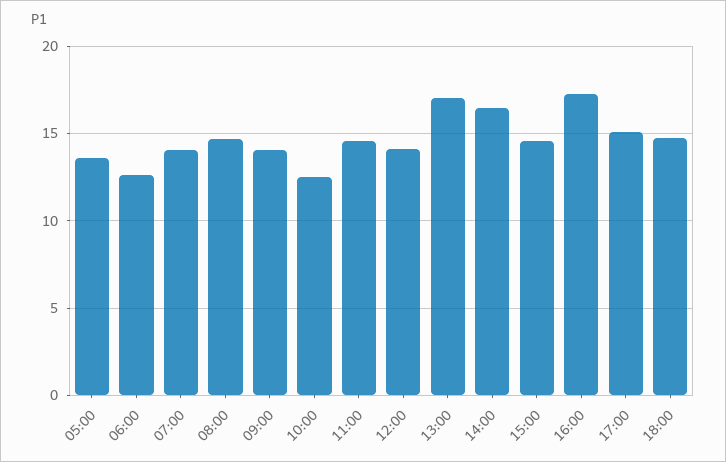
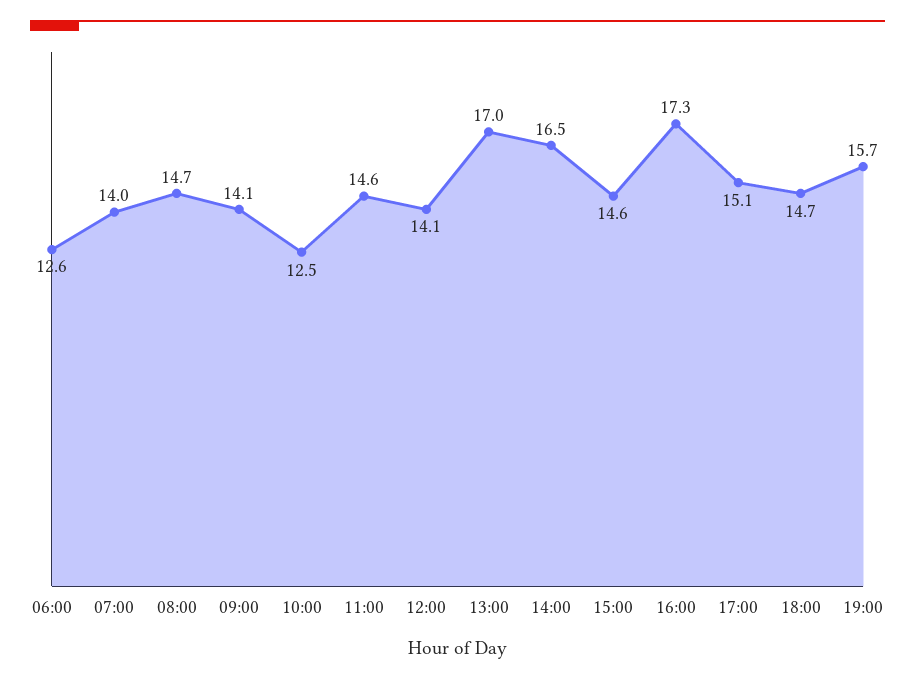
05:00: 13.5 -> none
19:00: none -> 15.7

